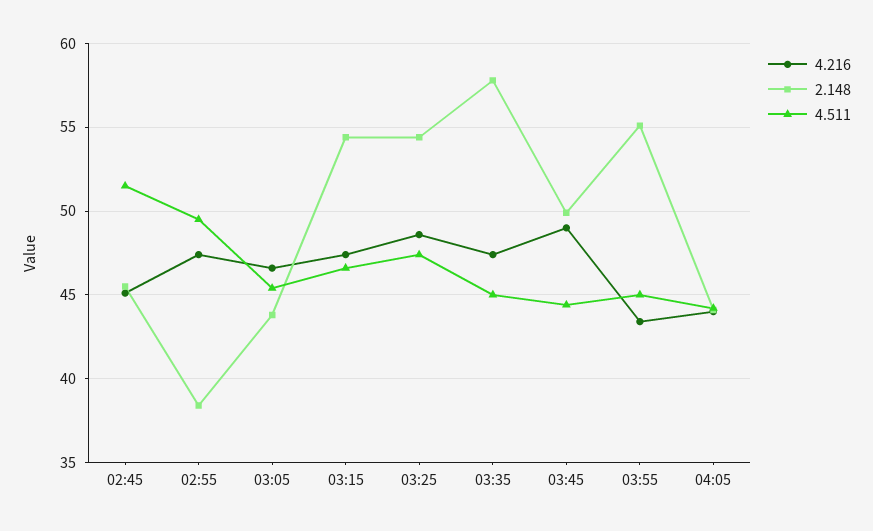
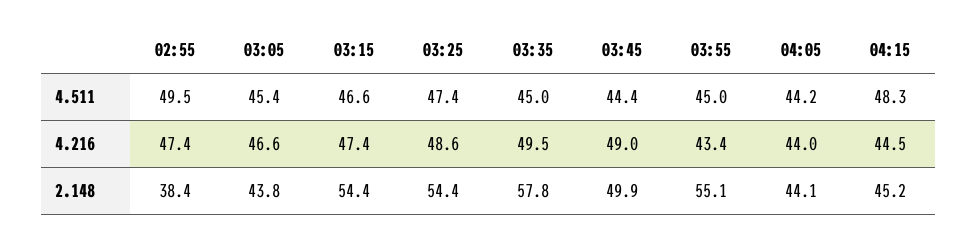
4.216, 02:45: 45 -> none
2.148, 02:45: 45.5 -> none
4.511, 02:45: 51.5 -> none
4.216, 03:35: 47.5 -> 49.5
4.511, 04:15: none -> 48.3
4.216, 04:15: none -> 44.5
2.148, 04:15: none -> 45.2

